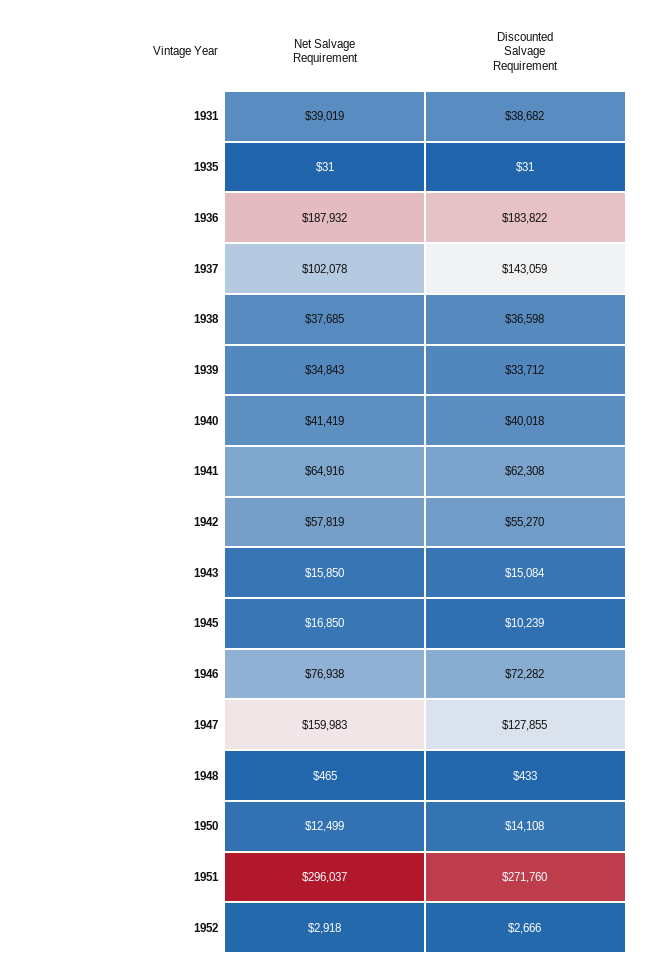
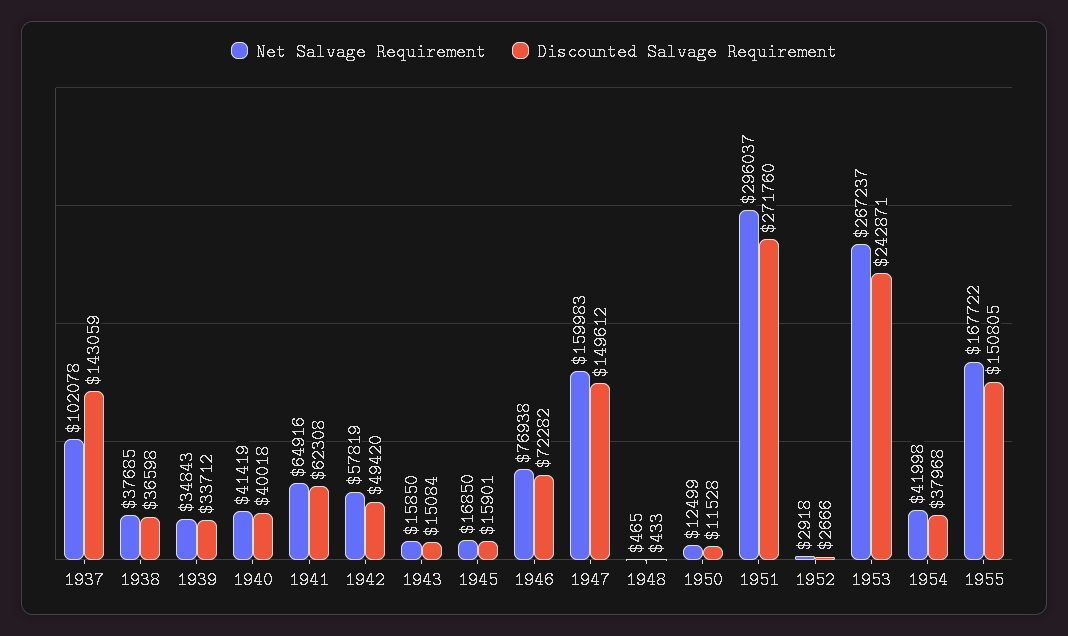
Net Salvage Requirement, 1931: 39019 -> none
Discounted Salvage Requirement, 1931: 38682 -> none
Net Salvage Requirement, 1935: 31 -> none
Discounted Salvage Requirement, 1935: 31 -> none
Net Salvage Requirement, 1936: 187932 -> none
Discounted Salvage Requirement, 1936: 183822 -> none
Discounted Salvage Requirement, 1942: 55270 -> 49420
Discounted Salvage Requirement, 1945: 10239 -> 15901
Discounted Salvage Requirement, 1947: 127855 -> 149612
Discounted Salvage Requirement, 1950: 14108 -> 11528
Net Salvage Requirement, 1953: none -> 267237
Discounted Salvage Requirement, 1953: none -> 242871
Net Salvage Requirement, 1954: none -> 41998
Discounted Salvage Requirement, 1954: none -> 37968
Net Salvage Requirement, 1955: none -> 167722
Discounted Salvage Requirement, 1955: none -> 150805

